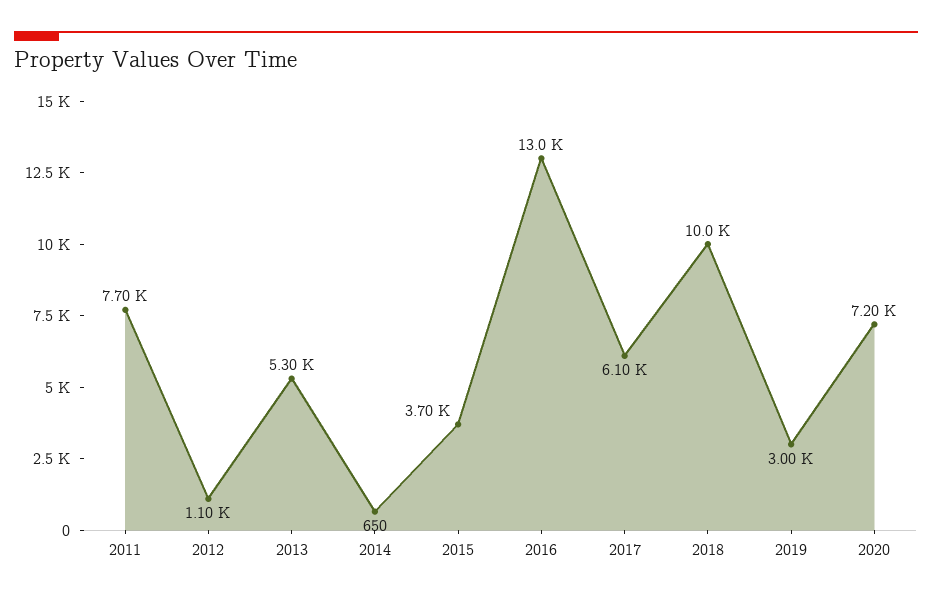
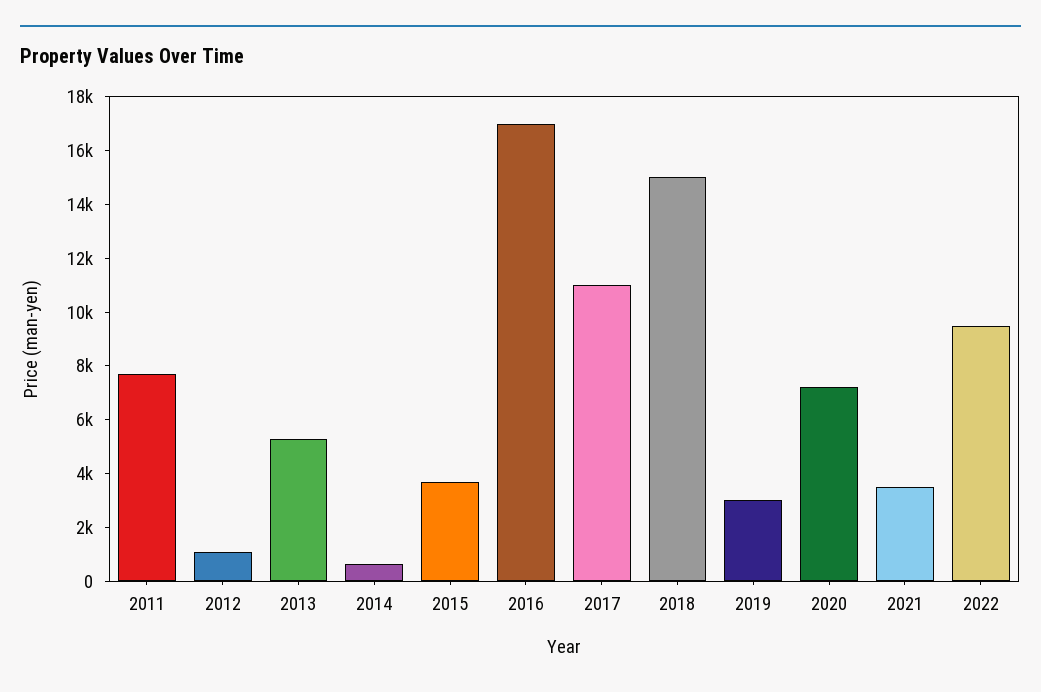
2016: 13000 -> 17000
2017: 6100 -> 11000
2018: 10000 -> 15000
2021: none -> 3500
2022: none -> 9500

